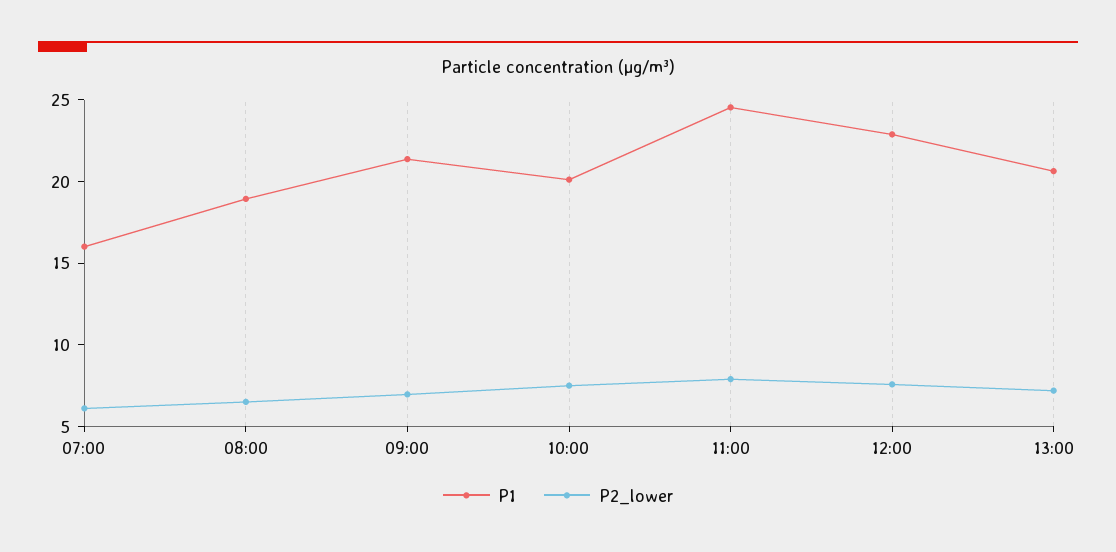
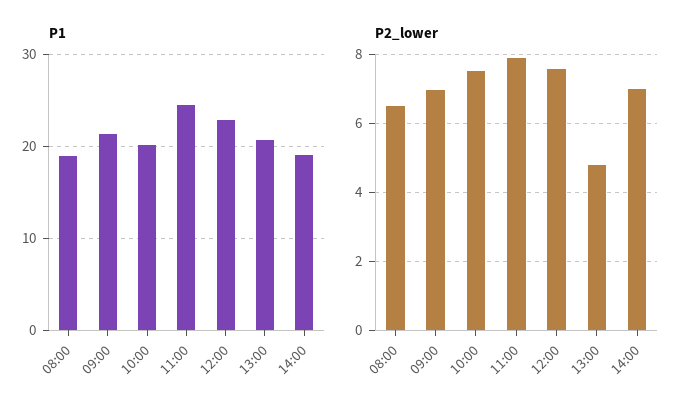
P1, 07:00: 16 -> none
P2_lower, 07:00: 6 -> none
P2_lower, 13:00: 7 -> 4.8
P1, 14:00: none -> 19
P2_lower, 14:00: none -> 7

